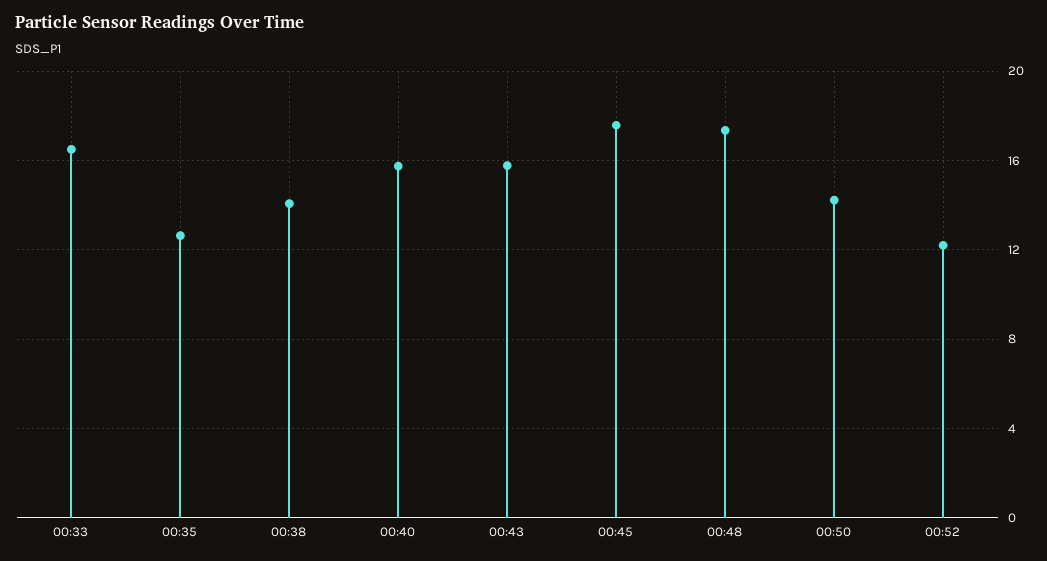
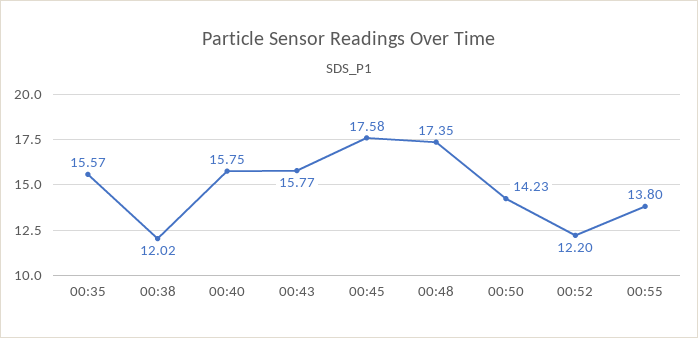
00:33: 16.5 -> none
00:35: 12.5 -> 15.57
00:38: 14 -> 12.02
00:55: none -> 13.8

